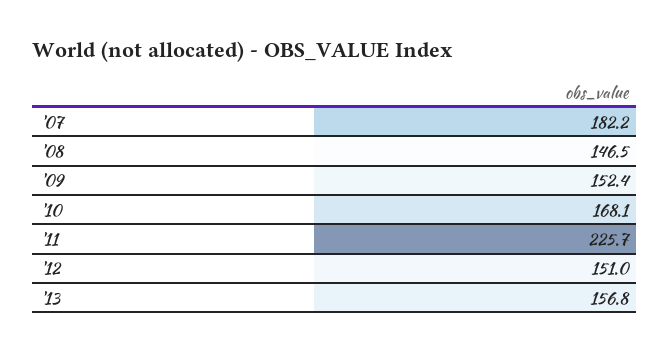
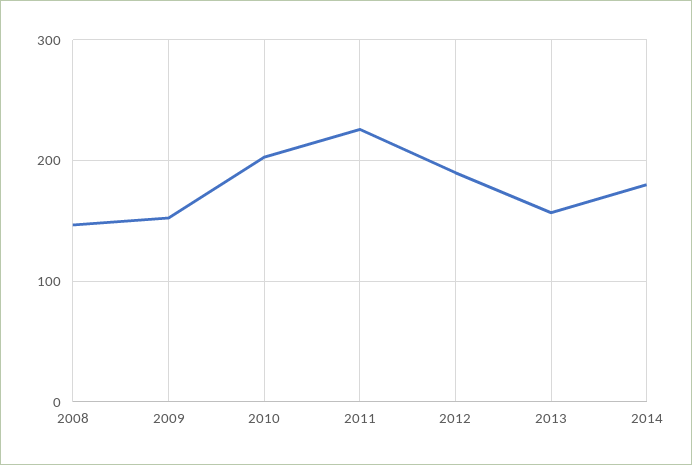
'07: 182.2 -> none
'10: 168.1 -> 200
'12: 151 -> 190
2014: none -> 180

